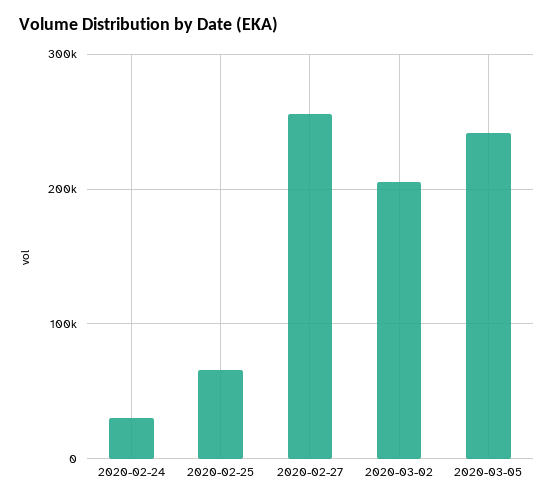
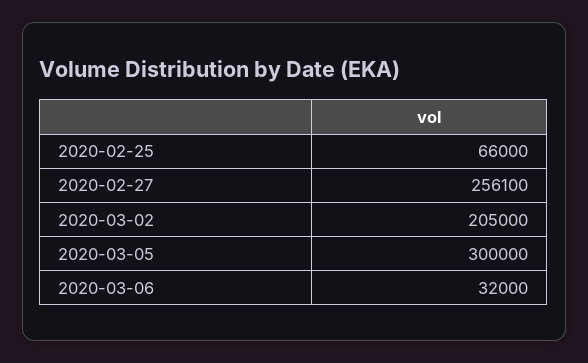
2020-02-24: 30000 -> none
2020-03-05: 240000 -> 300000
2020-03-06: none -> 32000

